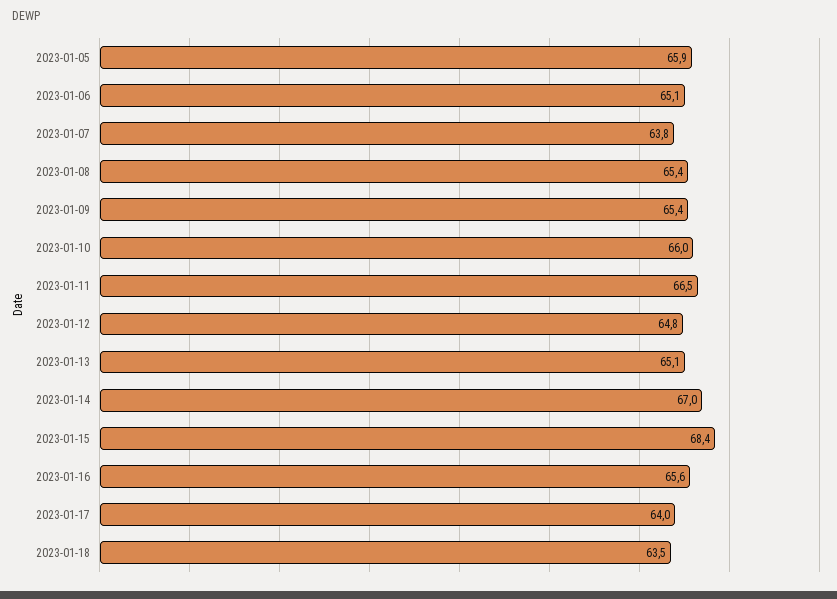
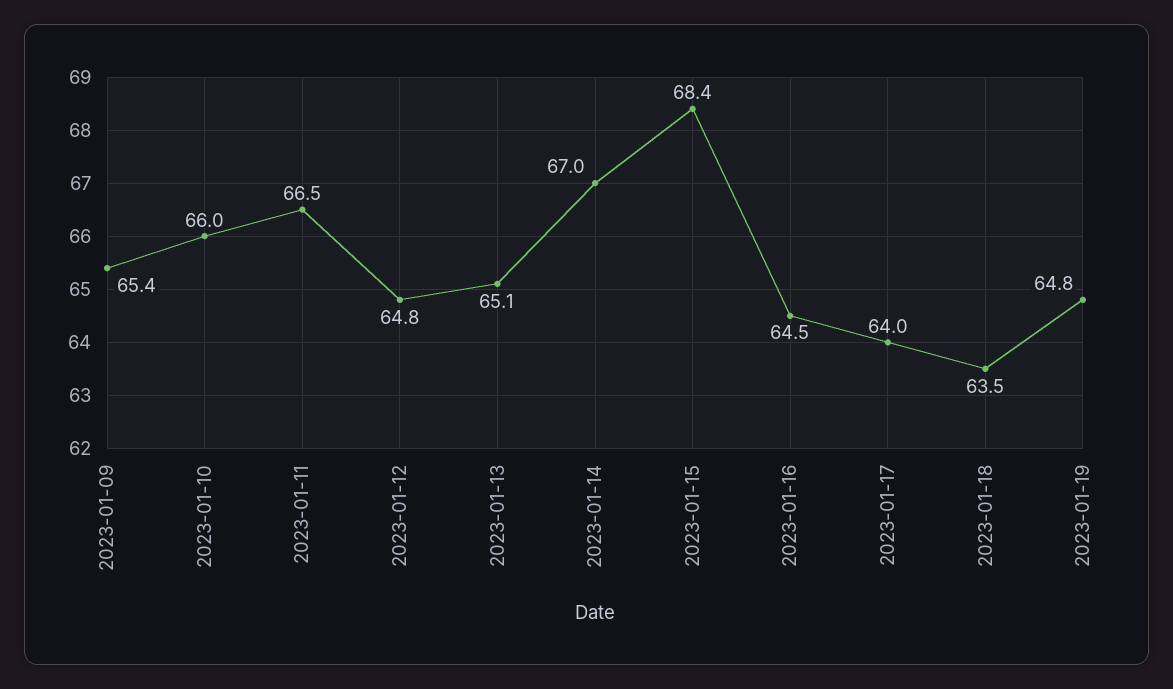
2023-01-05: 65.9 -> none
2023-01-06: 65.1 -> none
2023-01-07: 63.8 -> none
2023-01-08: 65.4 -> none
2023-01-16: 65.6 -> 64.5
2023-01-19: none -> 64.8

